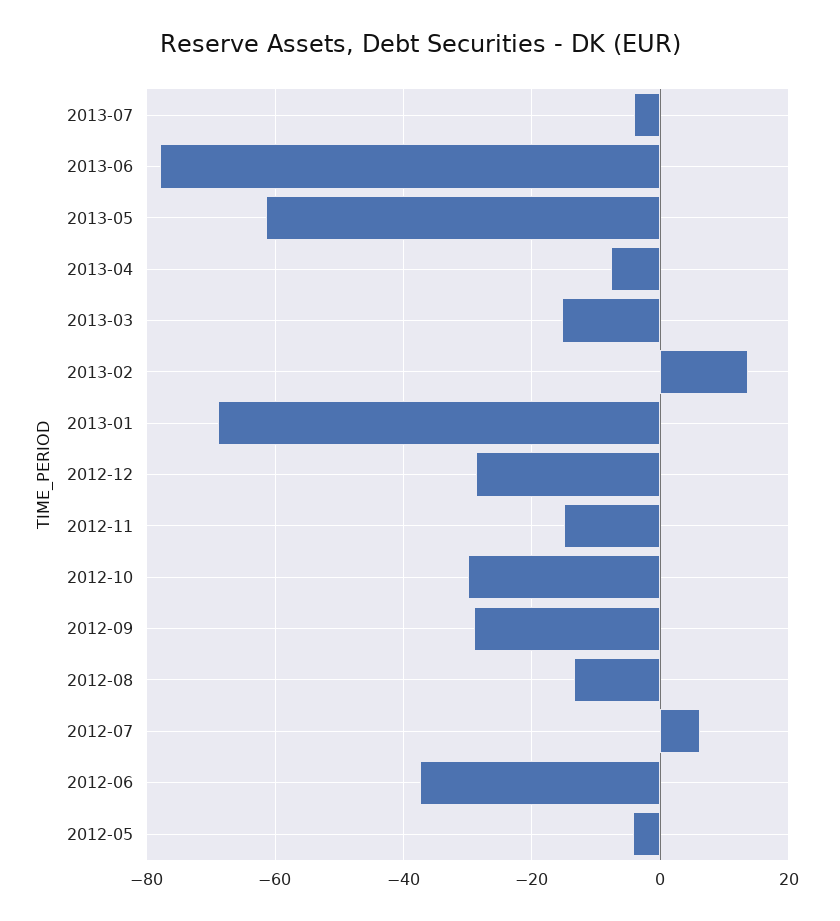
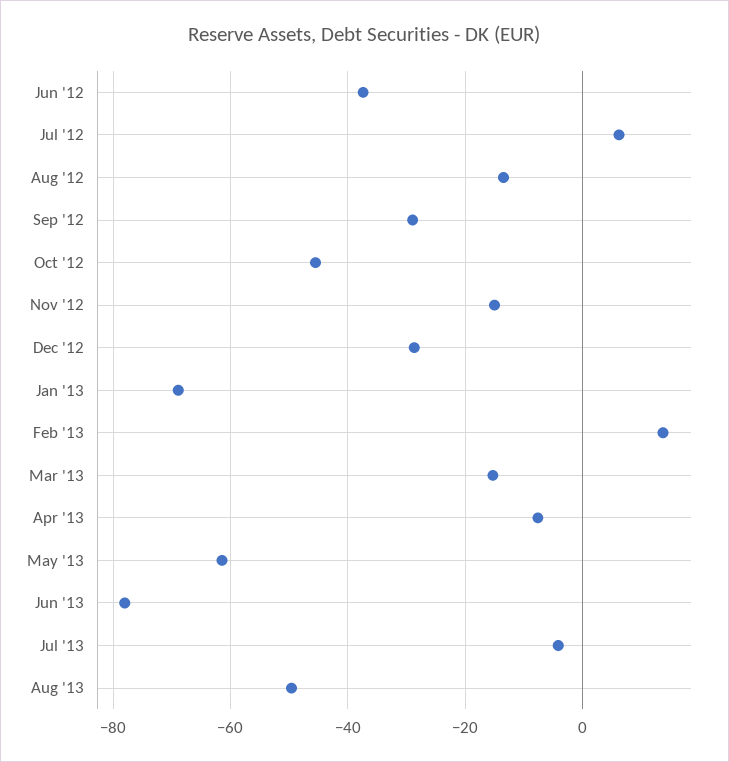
2012-10: -30 -> -46
2012-05: -4 -> none
Aug '13: none -> -50

